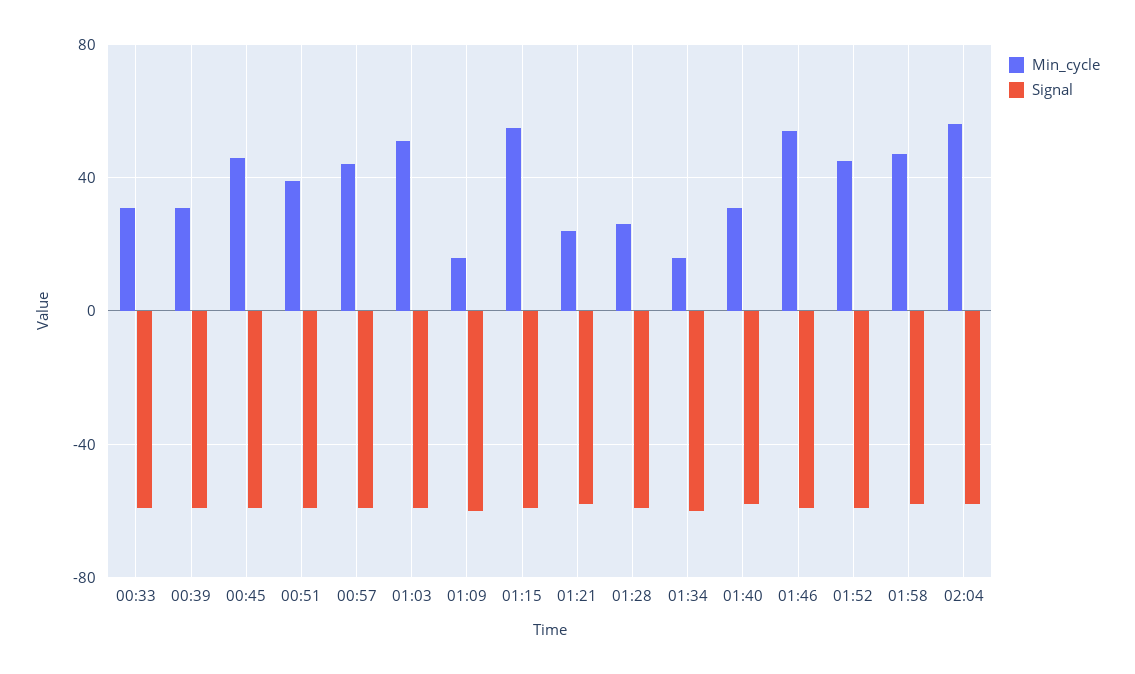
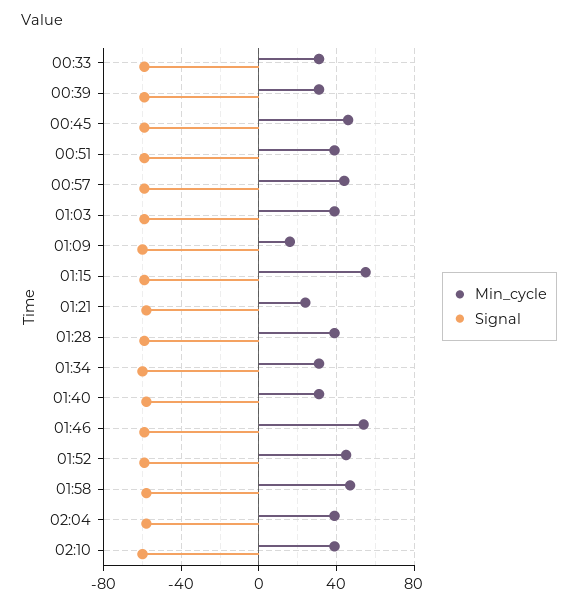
Min_cycle, 01:03: 50 -> 40
Min_cycle, 01:28: 25 -> 40
Min_cycle, 01:34: 15 -> 30
Min_cycle, 02:04: 55 -> 40
Min_cycle, 02:10: none -> 40
Signal, 02:10: none -> -60

